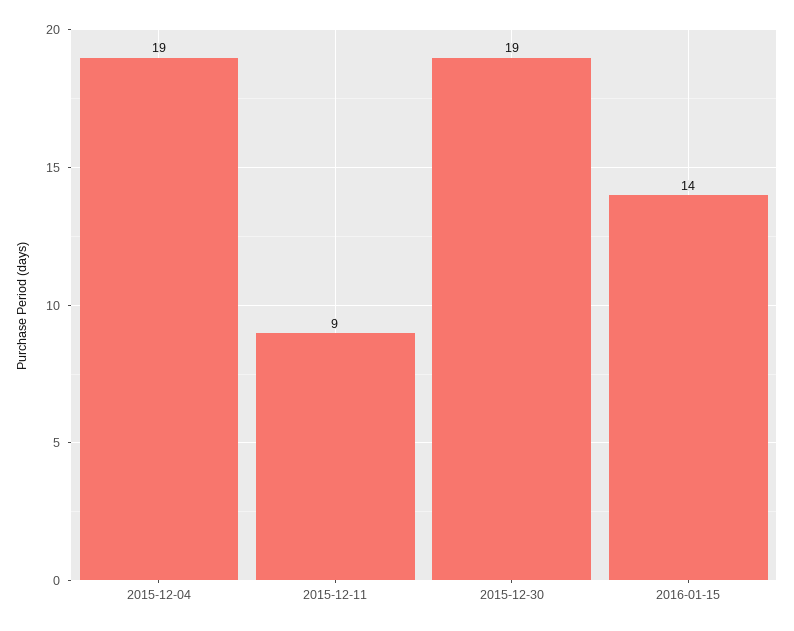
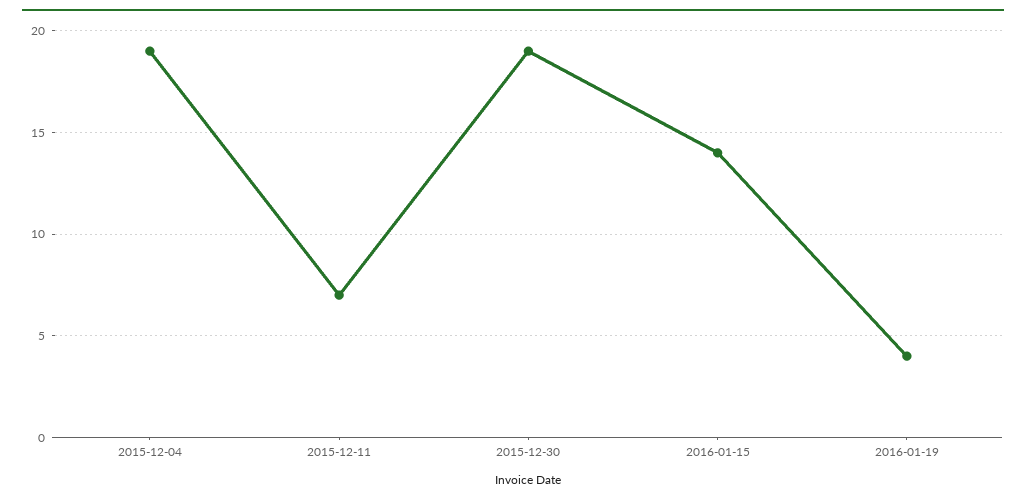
2015-12-11: 9 -> 7
2016-01-19: none -> 4

